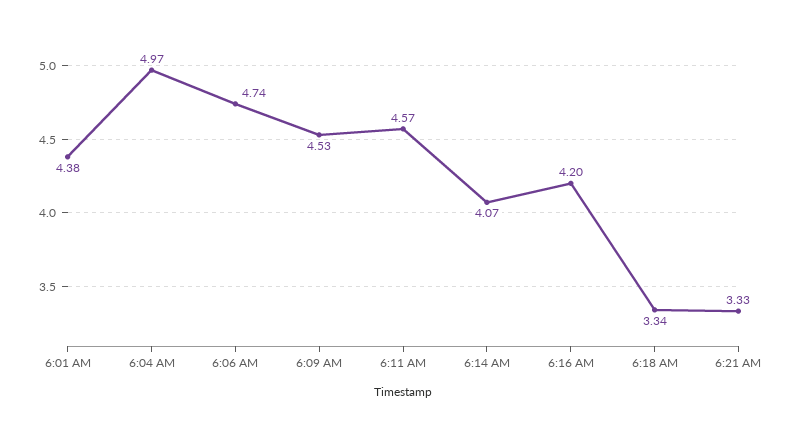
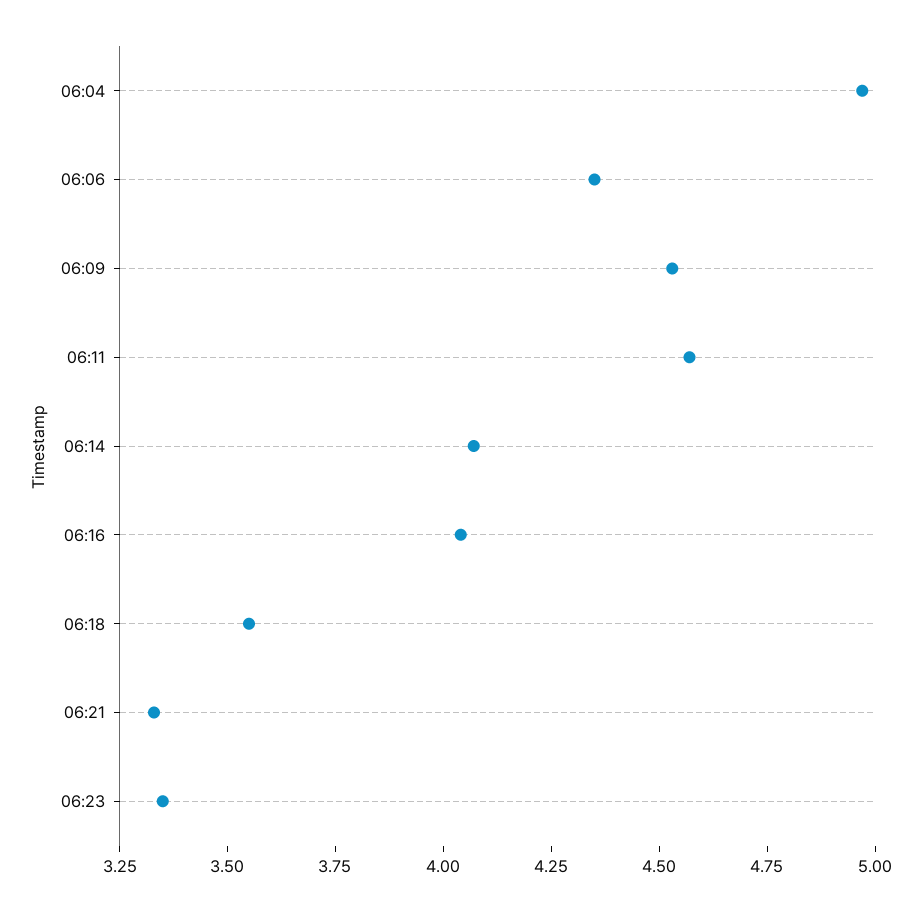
6:01 AM: 4.38 -> none
6:06 AM: 4.74 -> 4.35
6:16 AM: 4.2 -> 4.05
6:18 AM: 3.34 -> 3.55
06:23: none -> 3.35

